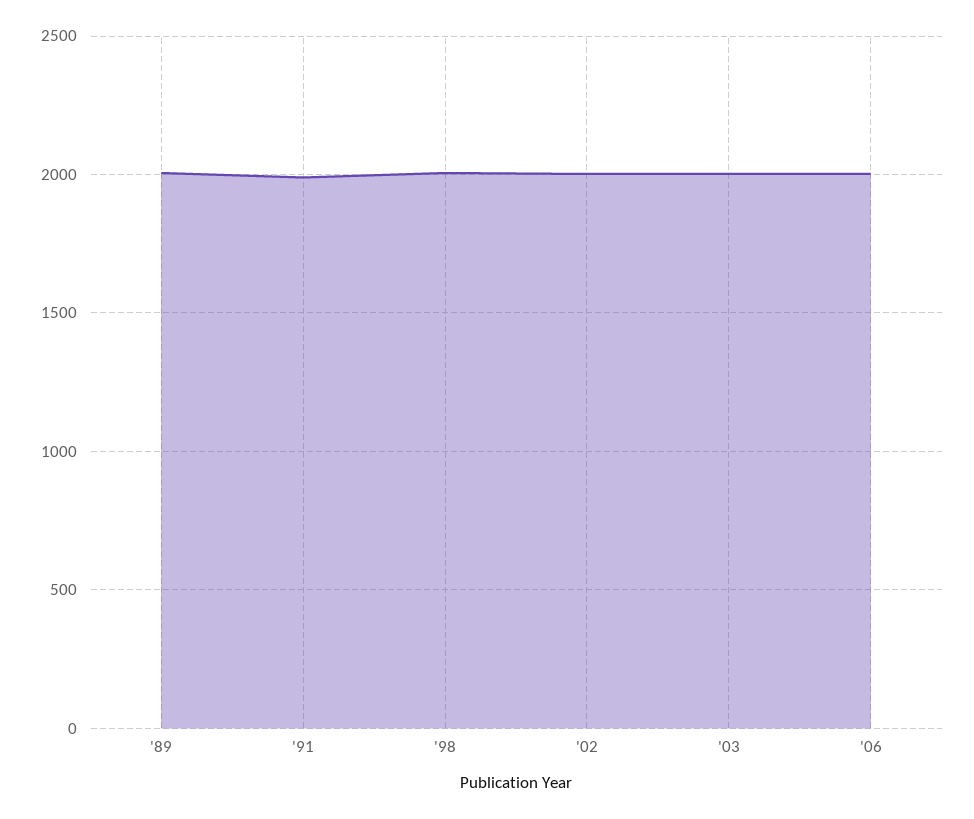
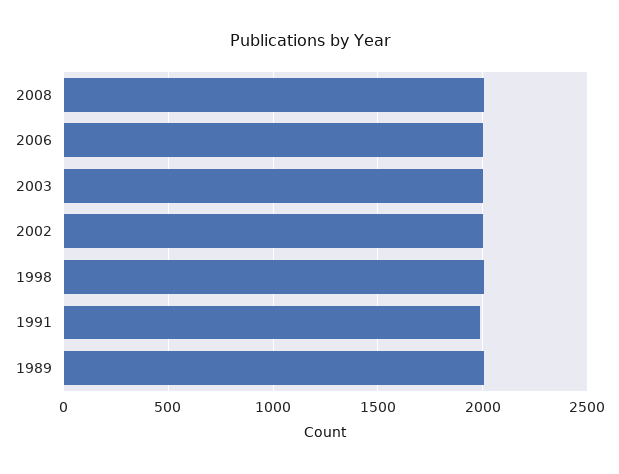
2008: none -> 2000

